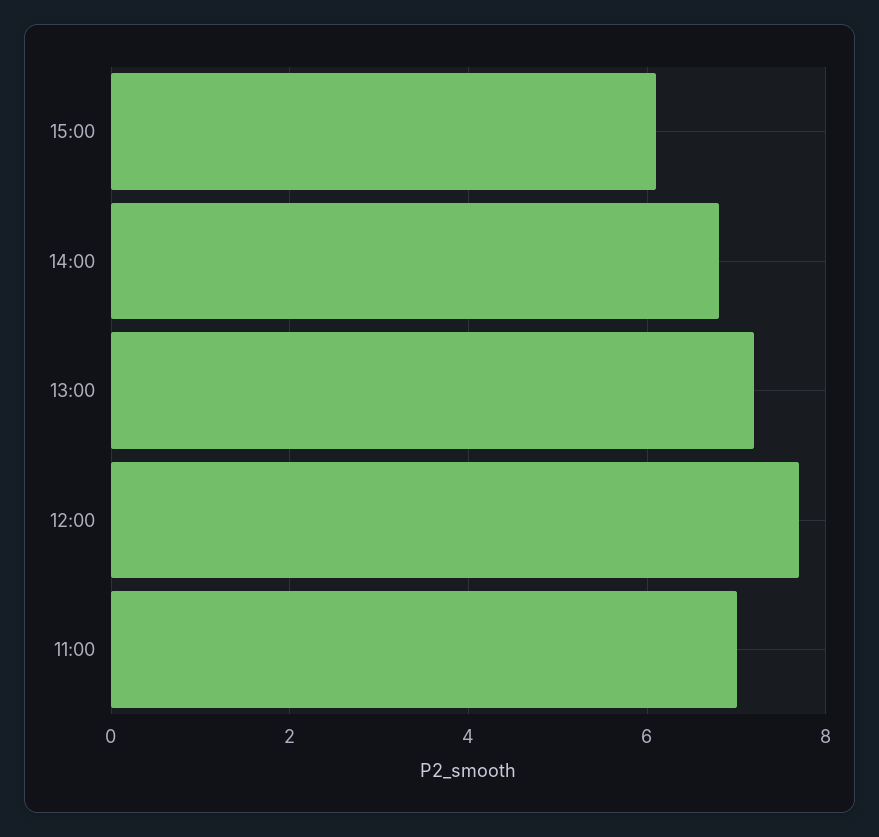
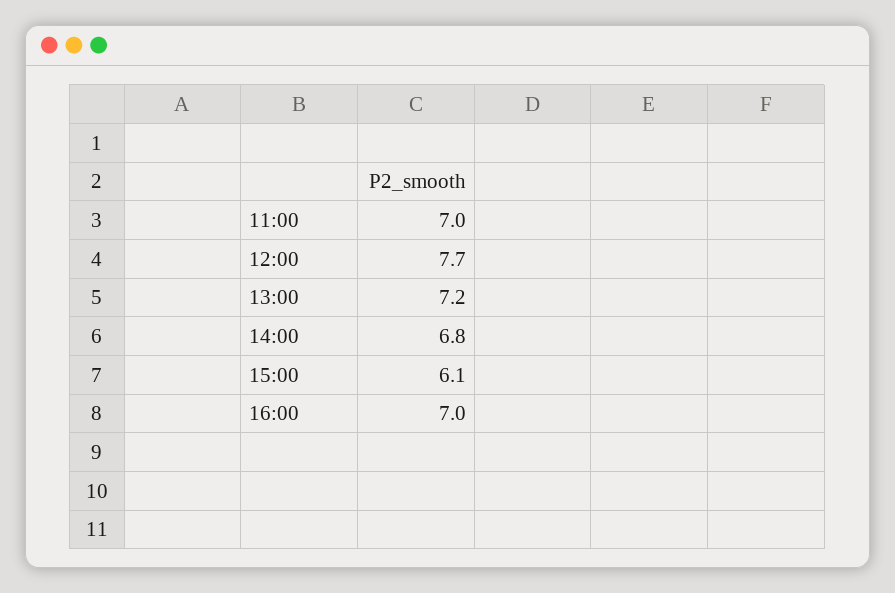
16:00: none -> 7

